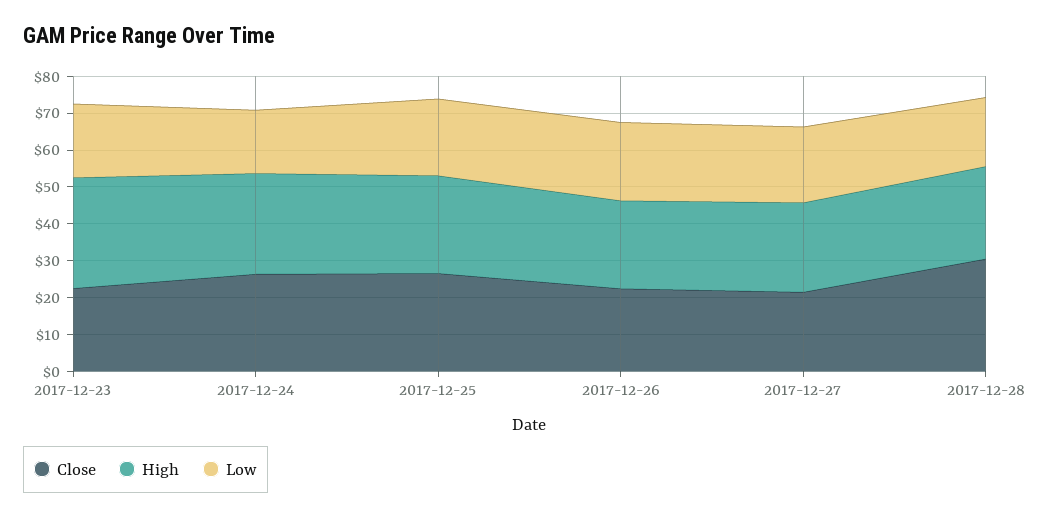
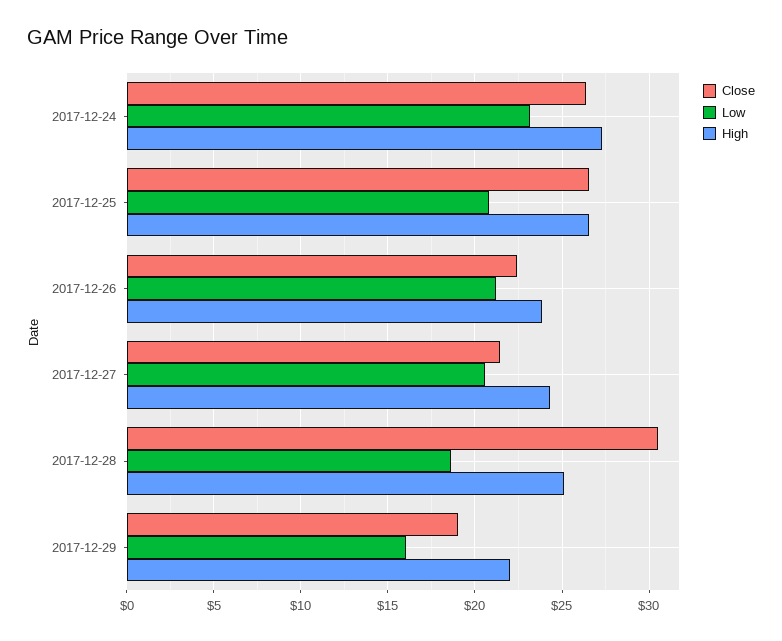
Close, 2017-12-23: 22.5 -> none
High, 2017-12-23: 30 -> none
Low, 2017-12-23: 20 -> none
Low, 2017-12-24: 17.5 -> 23
Close, 2017-12-29: none -> 19
Low, 2017-12-29: none -> 16
High, 2017-12-29: none -> 22

